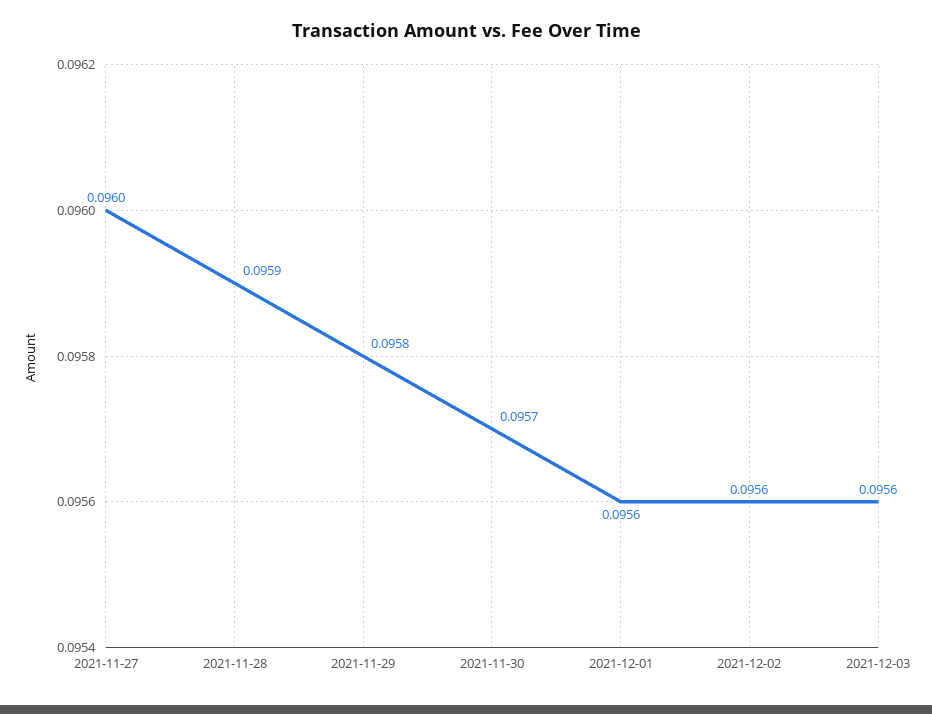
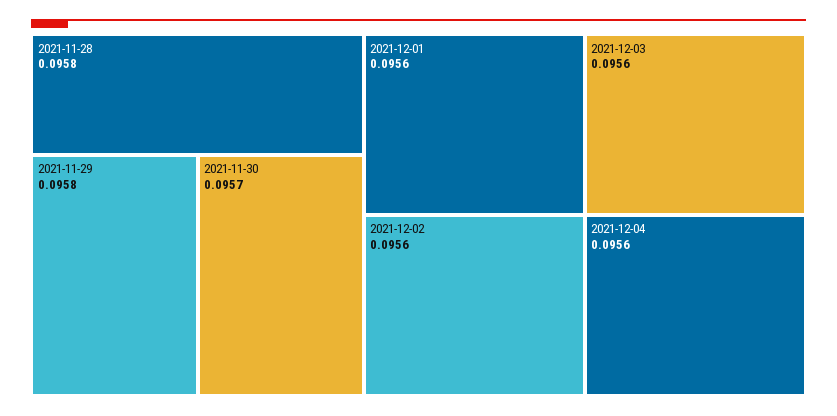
2021-11-27: 0.096 -> none
2021-11-28: 0.0959 -> 0.0958
2021-12-04: none -> 0.0956

